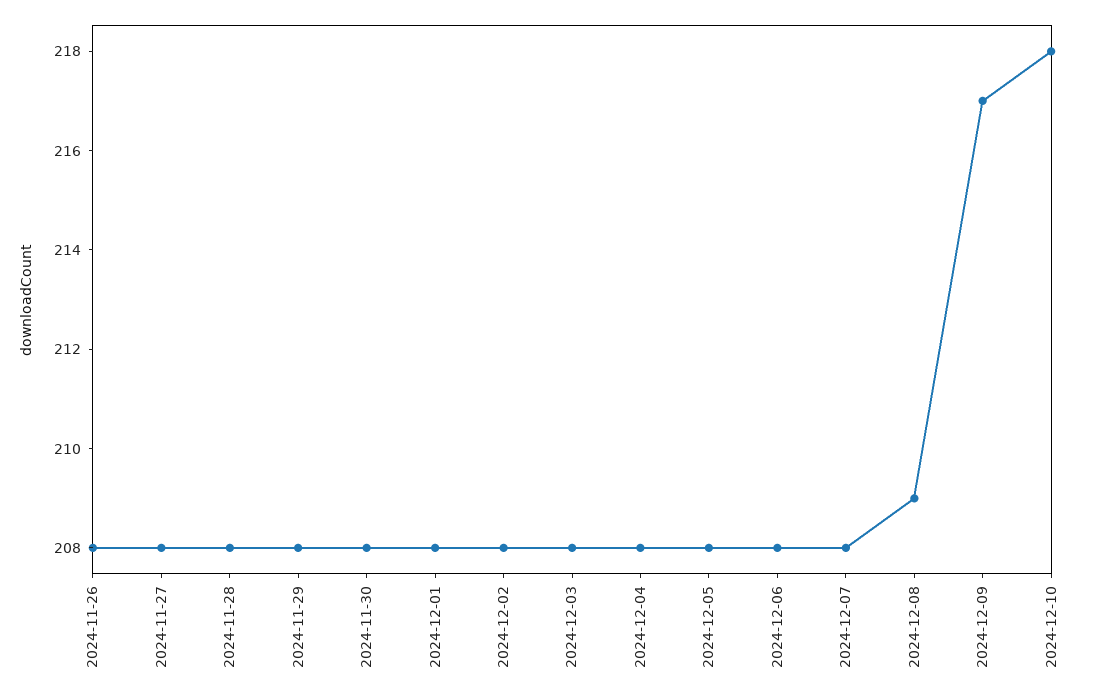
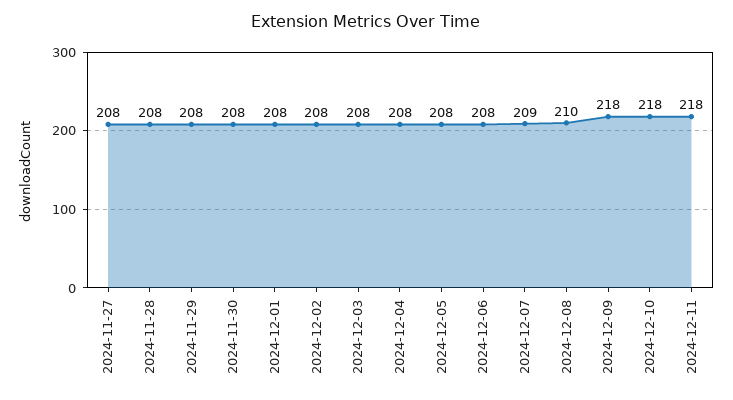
2024-11-26: 208 -> none
2024-12-07: 208 -> 209
2024-12-08: 209 -> 210
2024-12-09: 217 -> 218
2024-12-11: none -> 218

